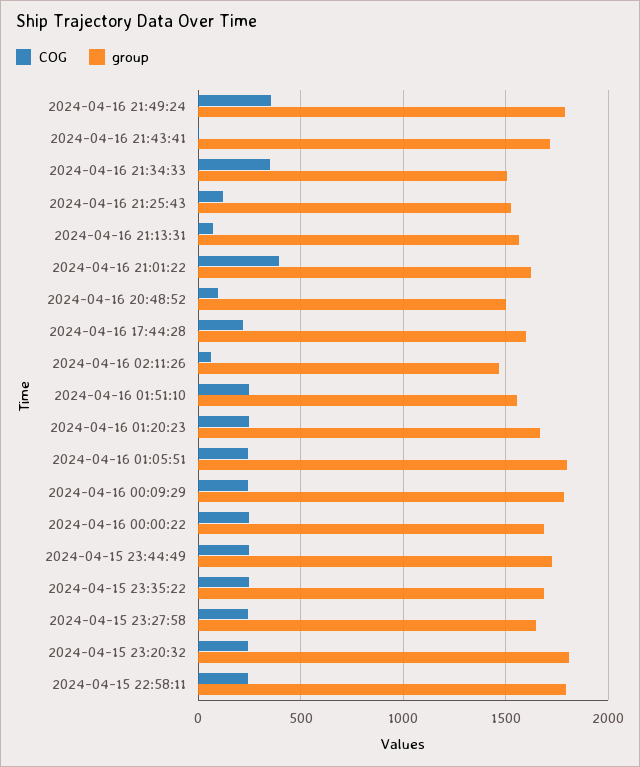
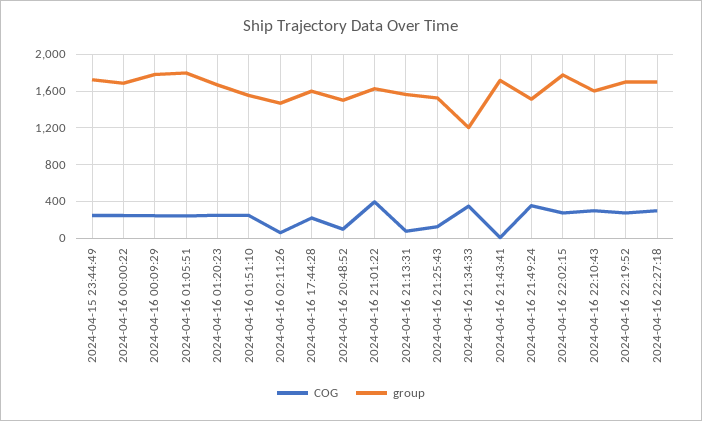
group, 2024-04-16 21:49:24: 1800 -> 1500
group, 2024-04-16 21:34:33: 1500 -> 1200
COG, 2024-04-15 23:35:22: 250 -> none
group, 2024-04-15 23:35:22: 1700 -> none
COG, 2024-04-15 23:27:58: 250 -> none
group, 2024-04-15 23:27:58: 1650 -> none
COG, 2024-04-15 23:20:32: 250 -> none
group, 2024-04-15 23:20:32: 1800 -> none
COG, 2024-04-15 22:58:11: 250 -> none
group, 2024-04-15 22:58:11: 1800 -> none
COG, 2024-04-16 22:02:15: none -> 300
group, 2024-04-16 22:02:15: none -> 1800
COG, 2024-04-16 22:10:43: none -> 300
group, 2024-04-16 22:10:43: none -> 1600
COG, 2024-04-16 22:19:52: none -> 300
group, 2024-04-16 22:19:52: none -> 1700
COG, 2024-04-16 22:27:18: none -> 300
group, 2024-04-16 22:27:18: none -> 1700

